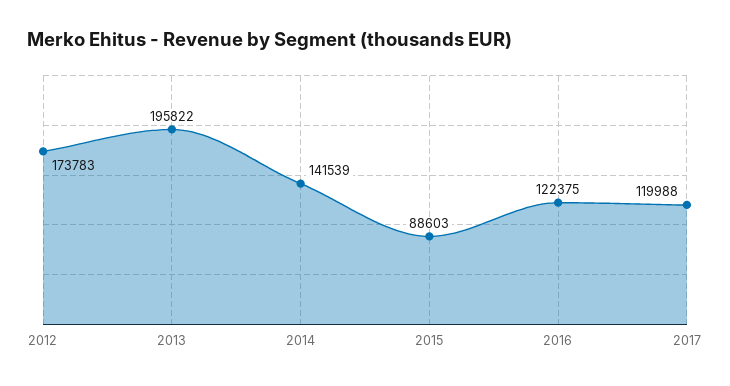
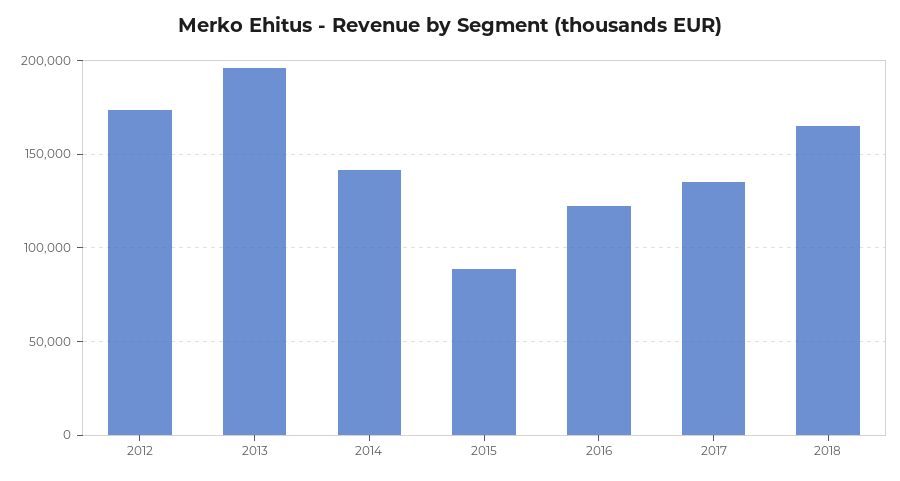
2017: 119988 -> 135000
2018: none -> 165000

